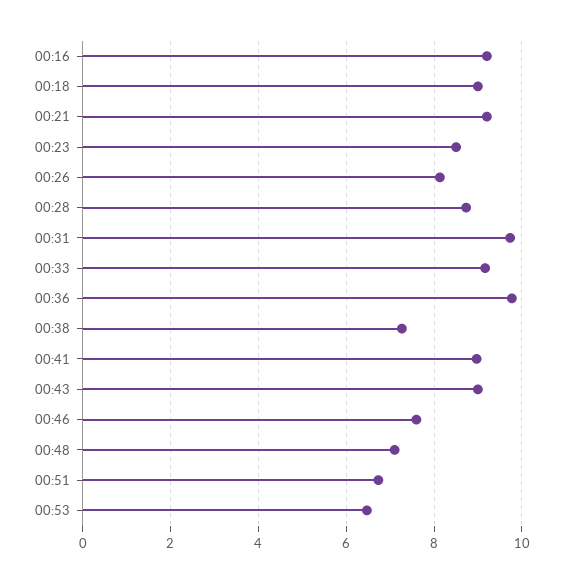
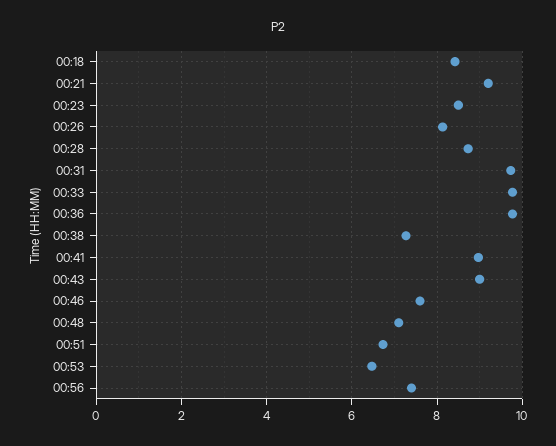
00:16: 9.2 -> none
00:18: 9 -> 8.4
00:33: 9.2 -> 9.8
00:56: none -> 7.4

